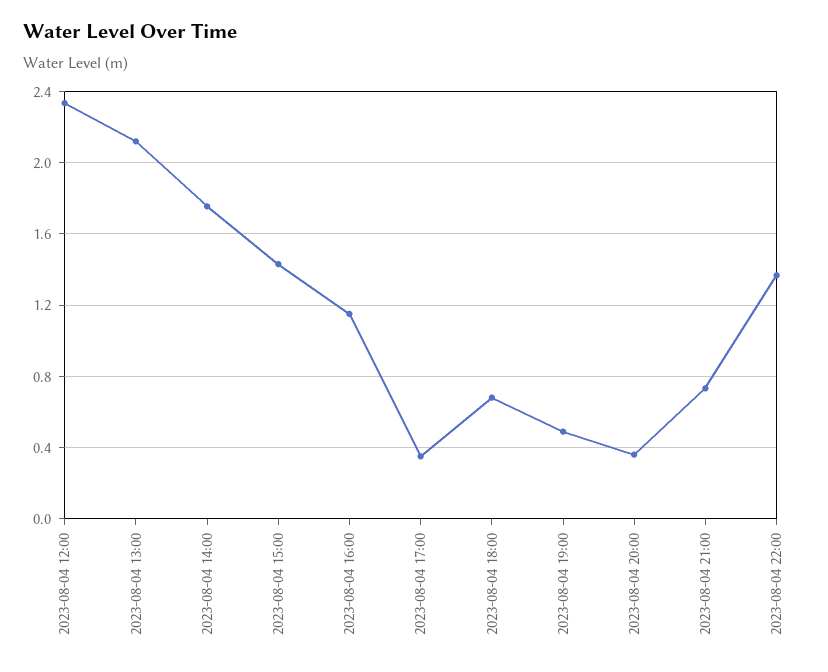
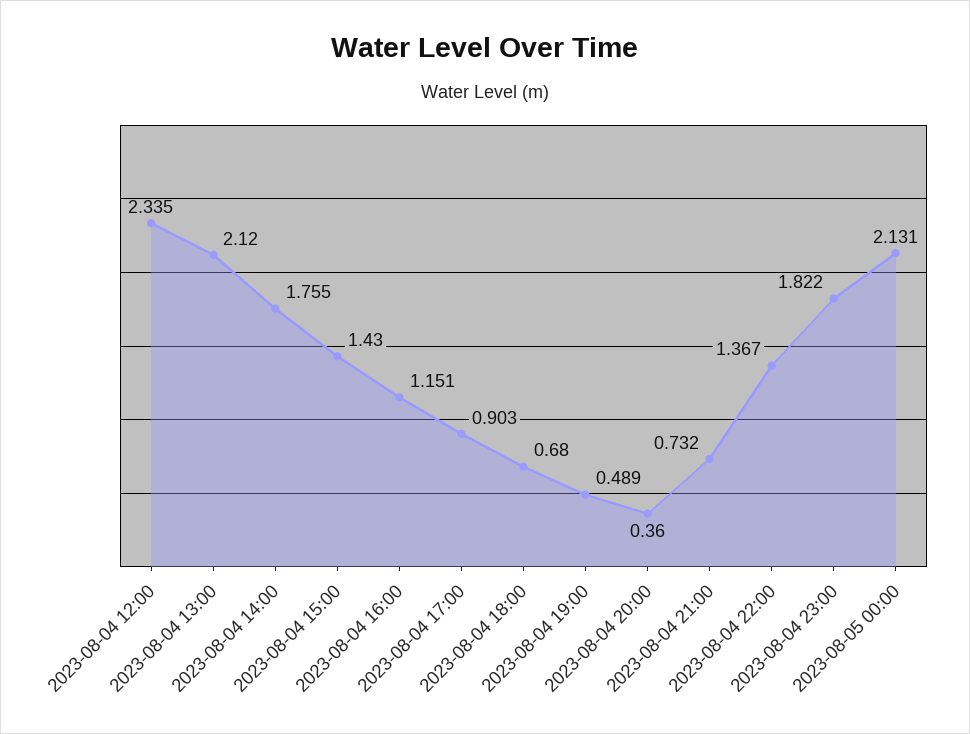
2023-08-04 17:00: 0.35 -> 0.903
2023-08-04 23:00: none -> 1.822
2023-08-05 00:00: none -> 2.131

